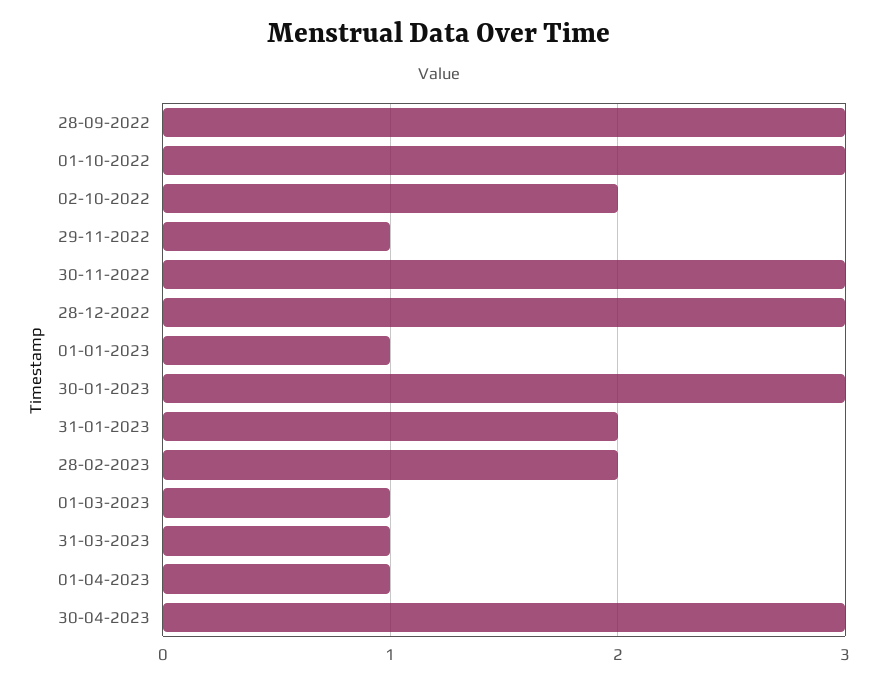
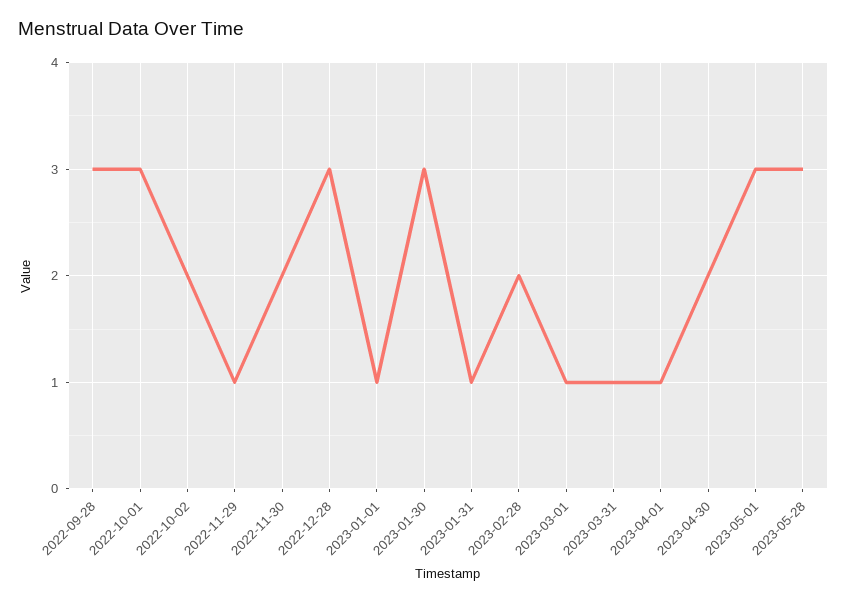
30-11-2022: 3 -> 2
31-01-2023: 2 -> 1
30-04-2023: 3 -> 2
2023-05-01: none -> 3
2023-05-28: none -> 3

